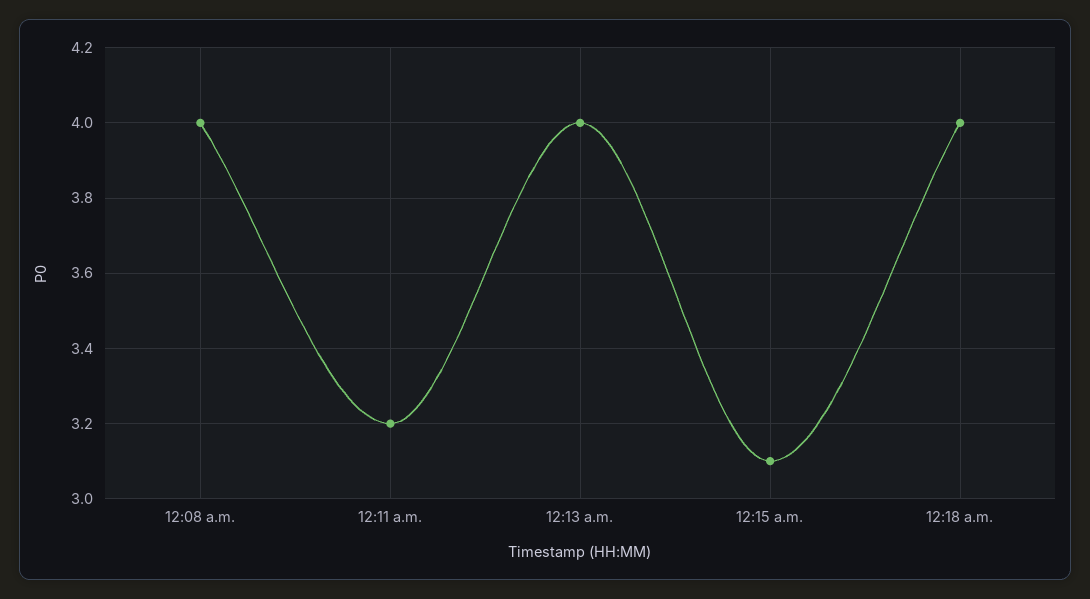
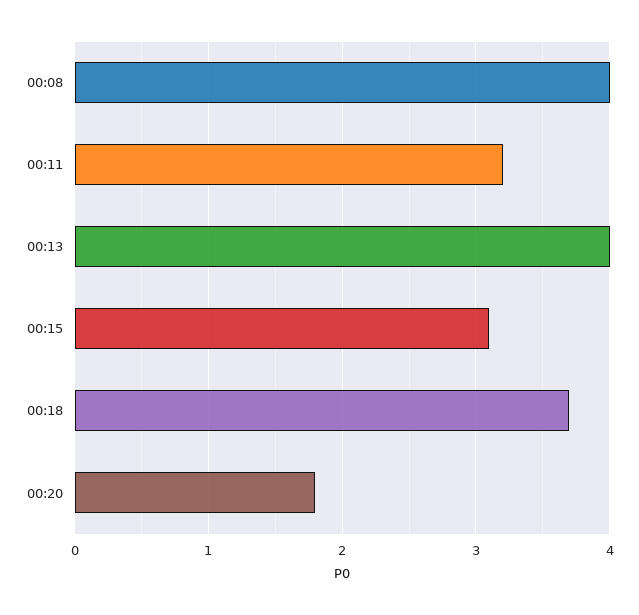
12:18 a.m.: 4 -> 3.7
00:20: none -> 1.8

